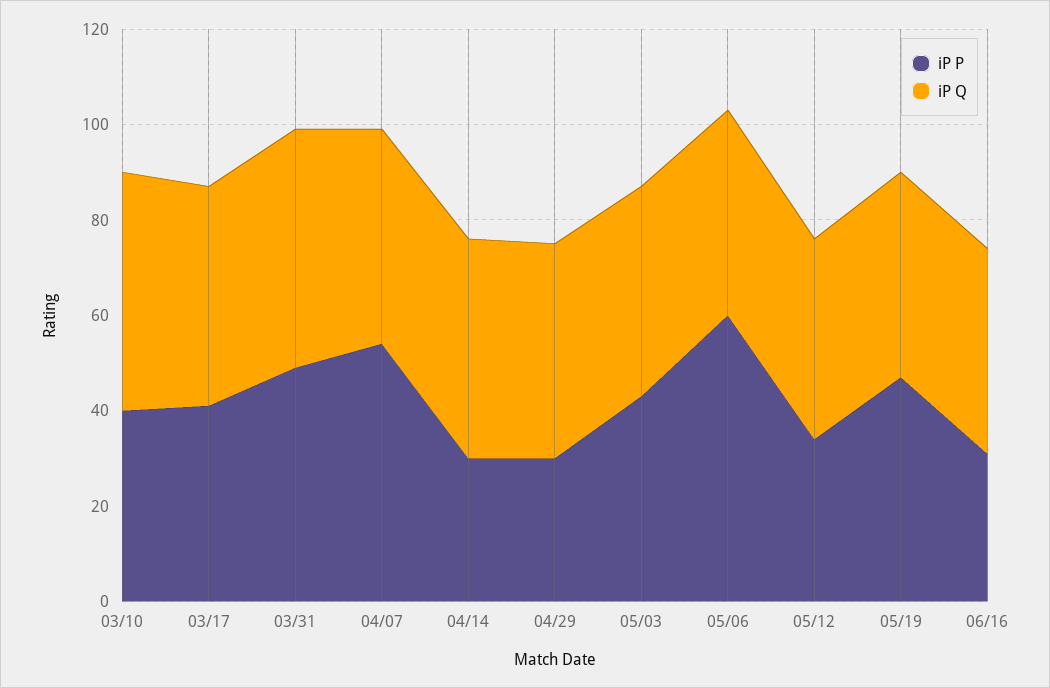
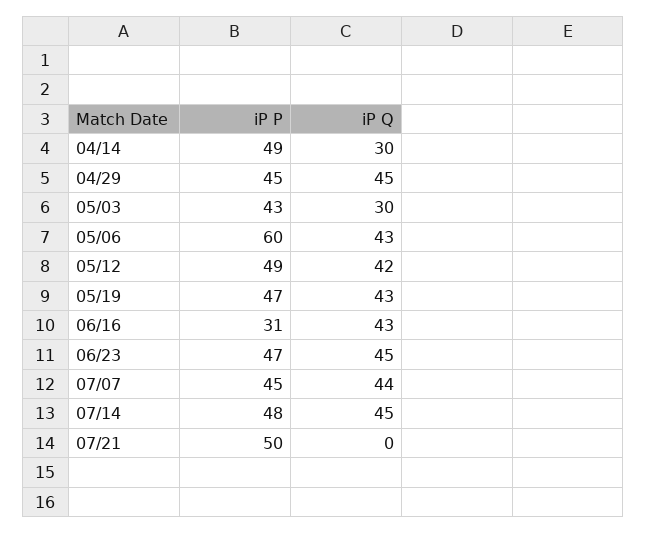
iP P, 03/10: 40 -> none
iP Q, 03/10: 50 -> none
iP P, 03/17: 40 -> none
iP Q, 03/17: 45 -> none
iP P, 03/31: 50 -> none
iP Q, 03/31: 50 -> none
iP P, 04/07: 55 -> none
iP Q, 04/07: 45 -> none
iP P, 04/14: 30 -> 49
iP Q, 04/14: 45 -> 30
iP P, 04/29: 30 -> 45
iP Q, 05/03: 45 -> 30
iP P, 05/12: 35 -> 49
iP P, 06/23: none -> 47
iP Q, 06/23: none -> 45
iP P, 07/07: none -> 45
iP Q, 07/07: none -> 44
iP P, 07/14: none -> 48
iP Q, 07/14: none -> 45
iP P, 07/21: none -> 50
iP Q, 07/21: none -> 0

